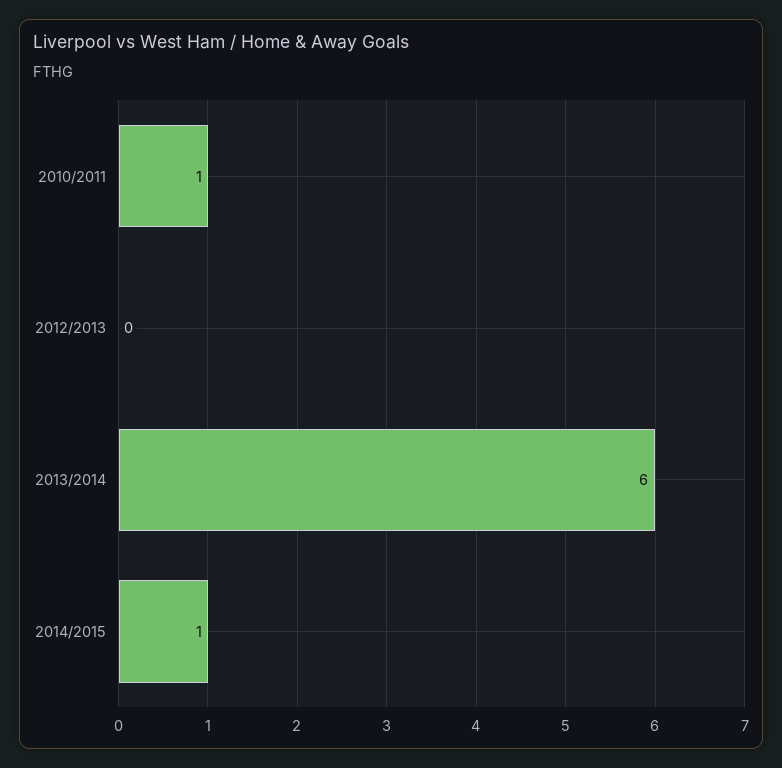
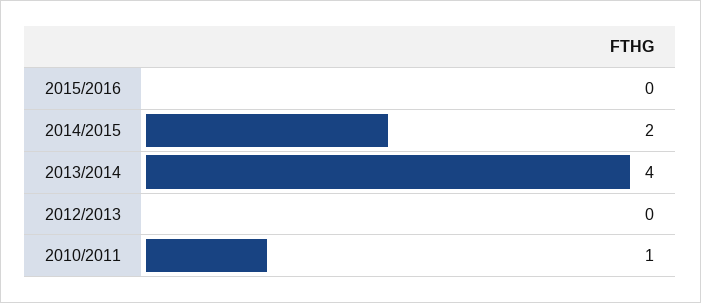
2013/2014: 6 -> 4
2014/2015: 1 -> 2
2015/2016: none -> 0

